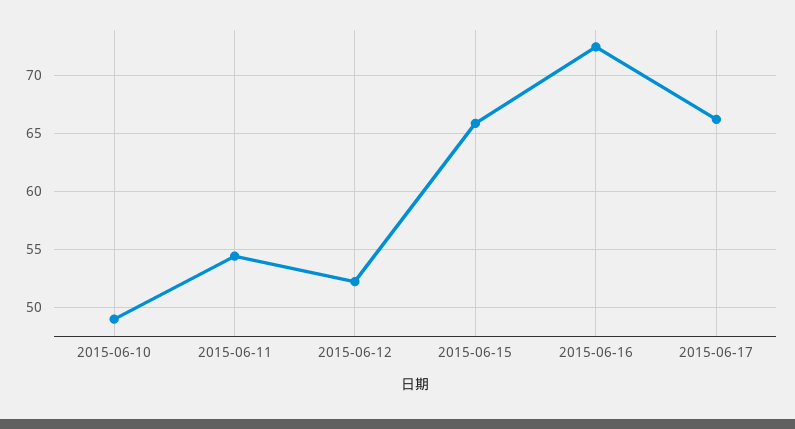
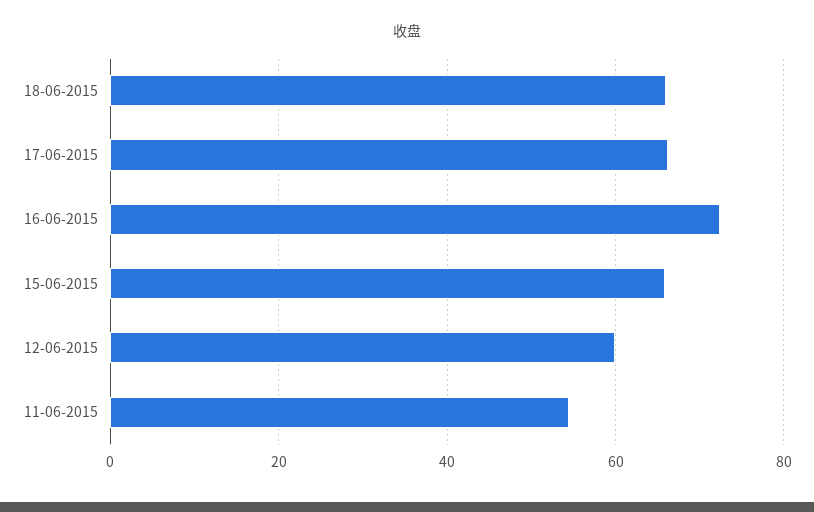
2015-06-10: 49 -> none
2015-06-12: 52 -> 60
18-06-2015: none -> 66

